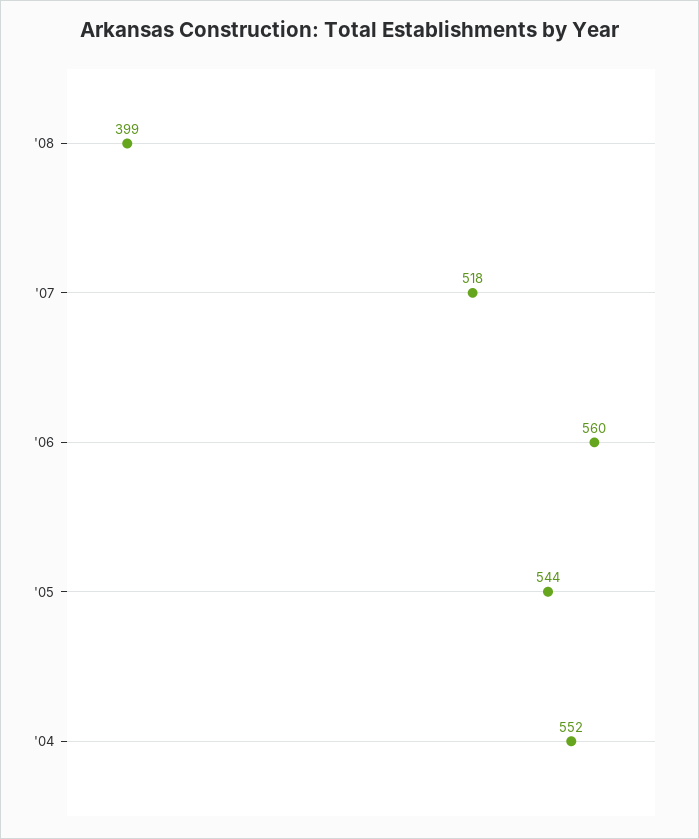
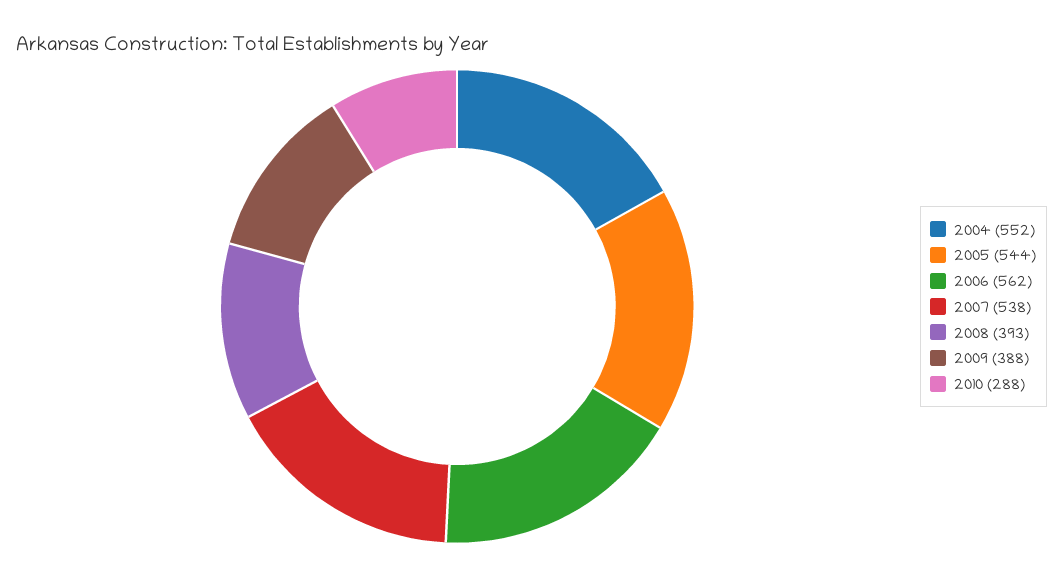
'08: 399 -> 393
'07: 518 -> 538
'06: 560 -> 562
2009: none -> 388
2010: none -> 288

